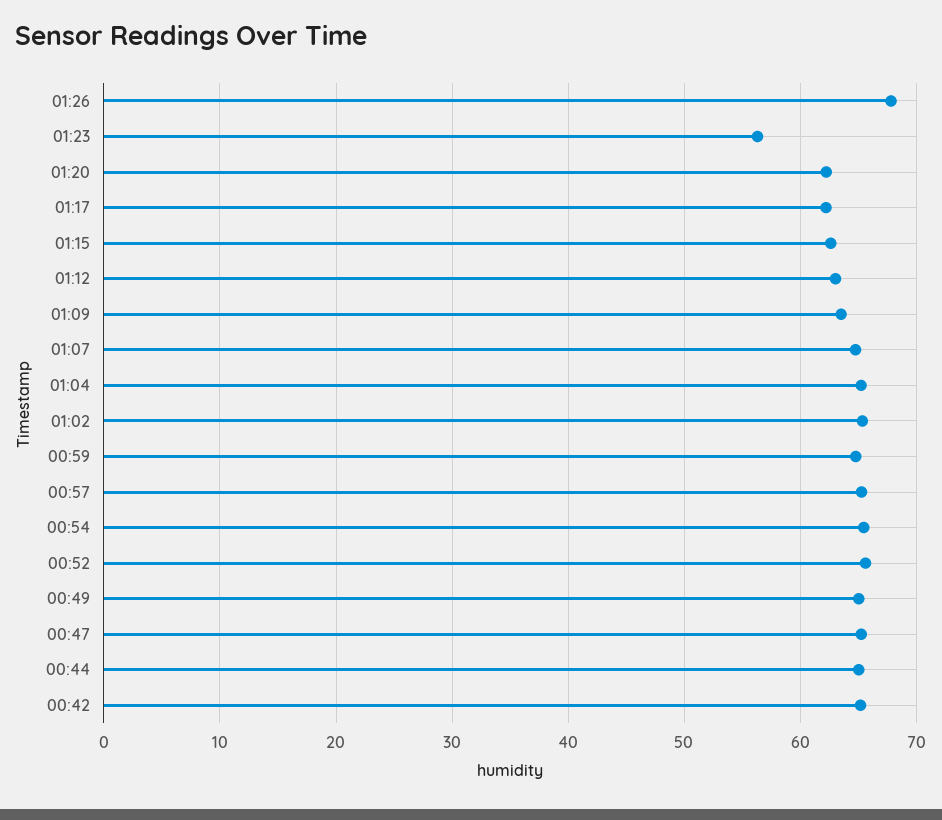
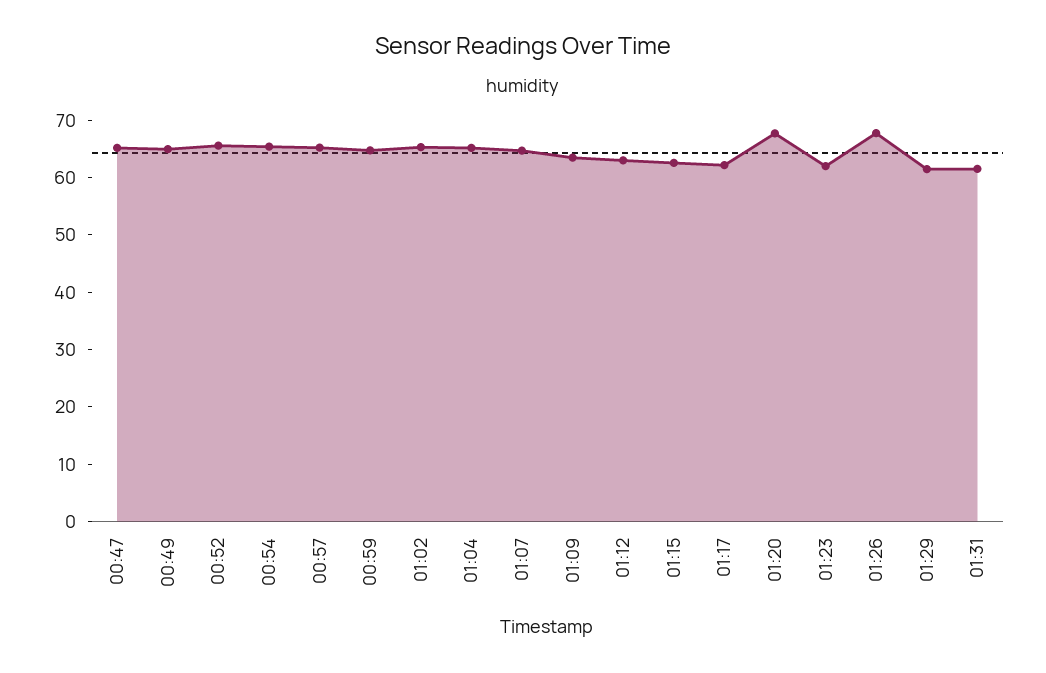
01:23: 56 -> 62
01:20: 62 -> 68
00:44: 65 -> none
00:42: 65 -> none
01:29: none -> 62
01:31: none -> 62

